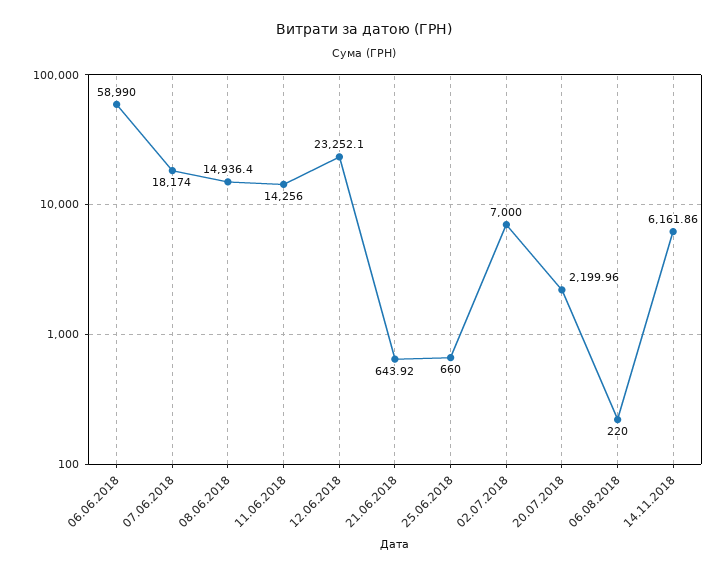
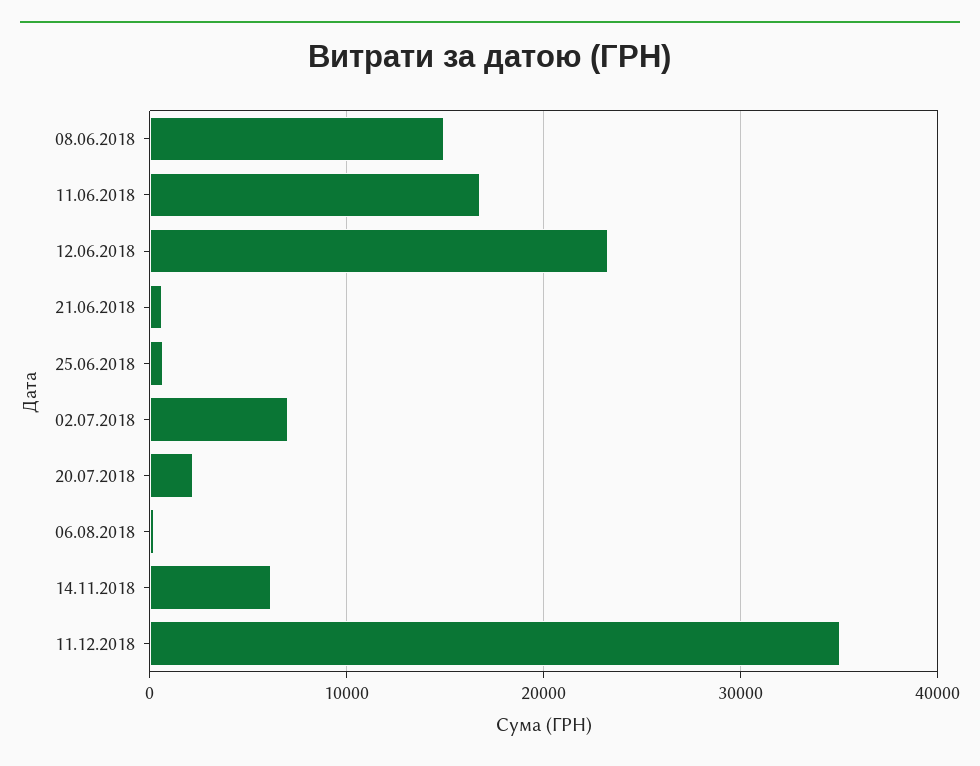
06.06.2018: 58990 -> none
07.06.2018: 18174 -> none
11.06.2018: 14256 -> 17000
11.12.2018: none -> 35000

